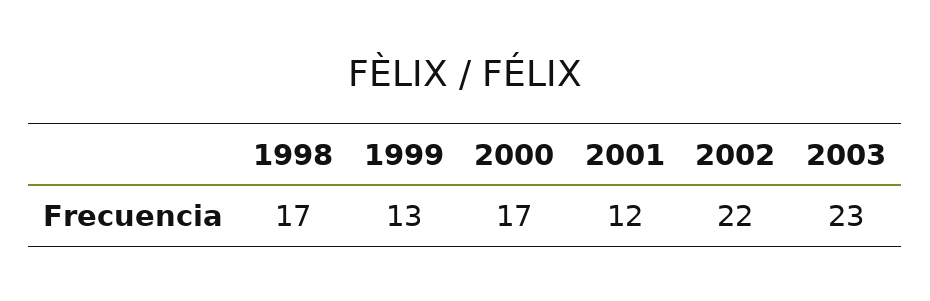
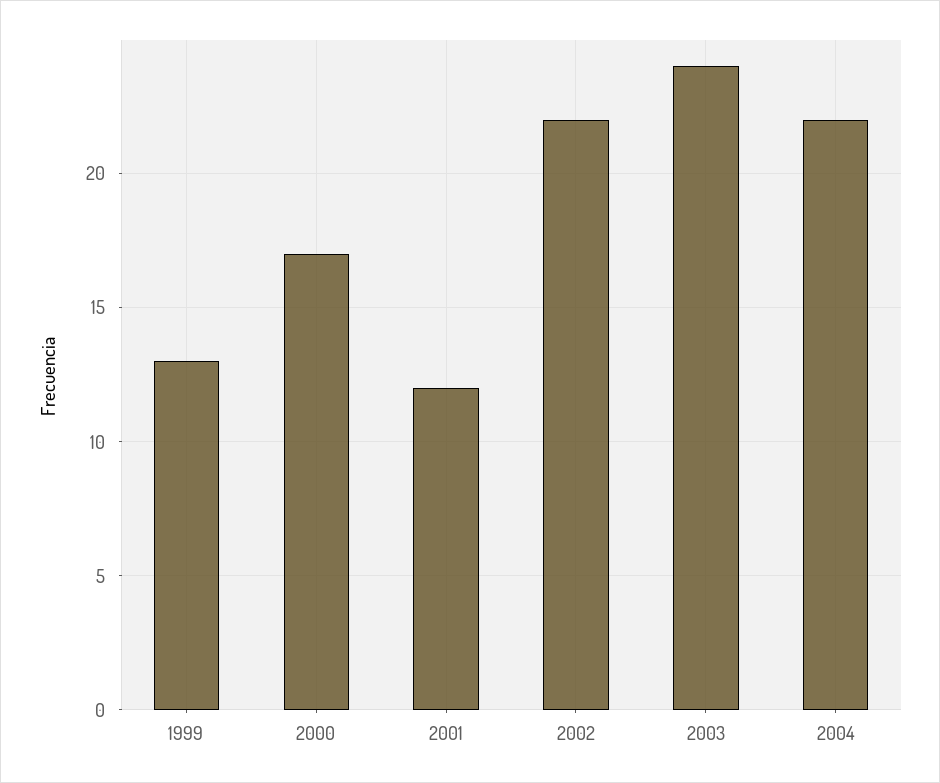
1998: 17 -> none
2003: 23 -> 24
2004: none -> 22

